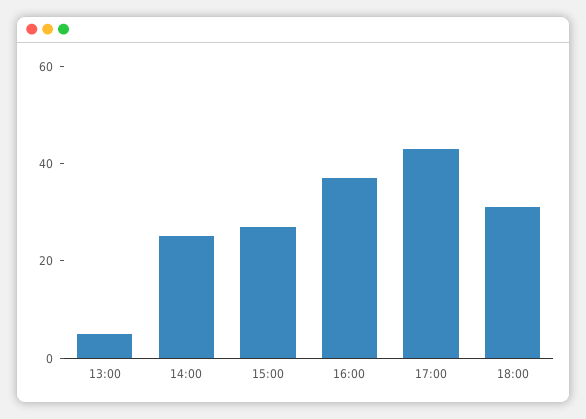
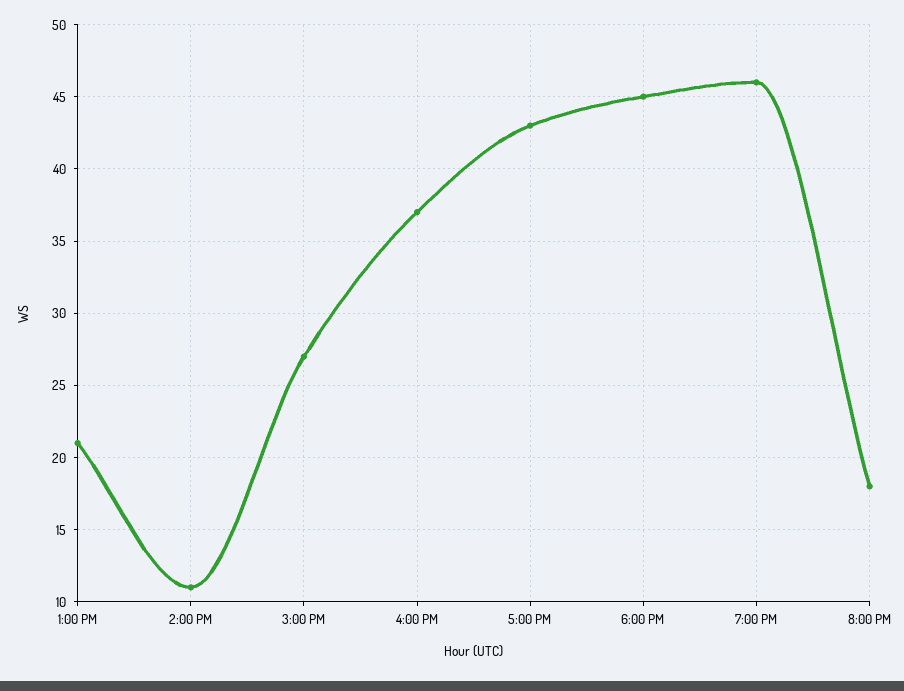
13:00: 5 -> 21
14:00: 25 -> 11
18:00: 30 -> 45
7:00 PM: none -> 46
8:00 PM: none -> 18

